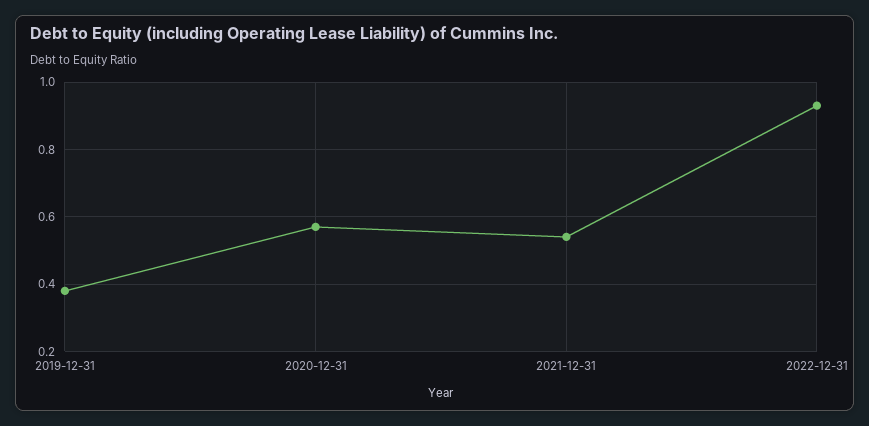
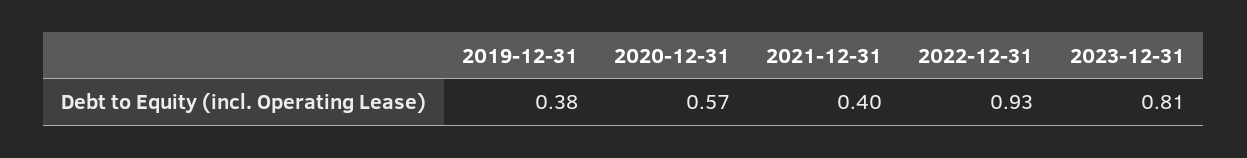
2021-12-31: 0.55 -> 0.4
2023-12-31: none -> 0.81

